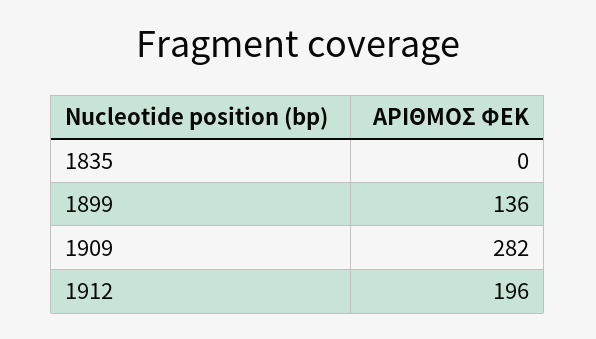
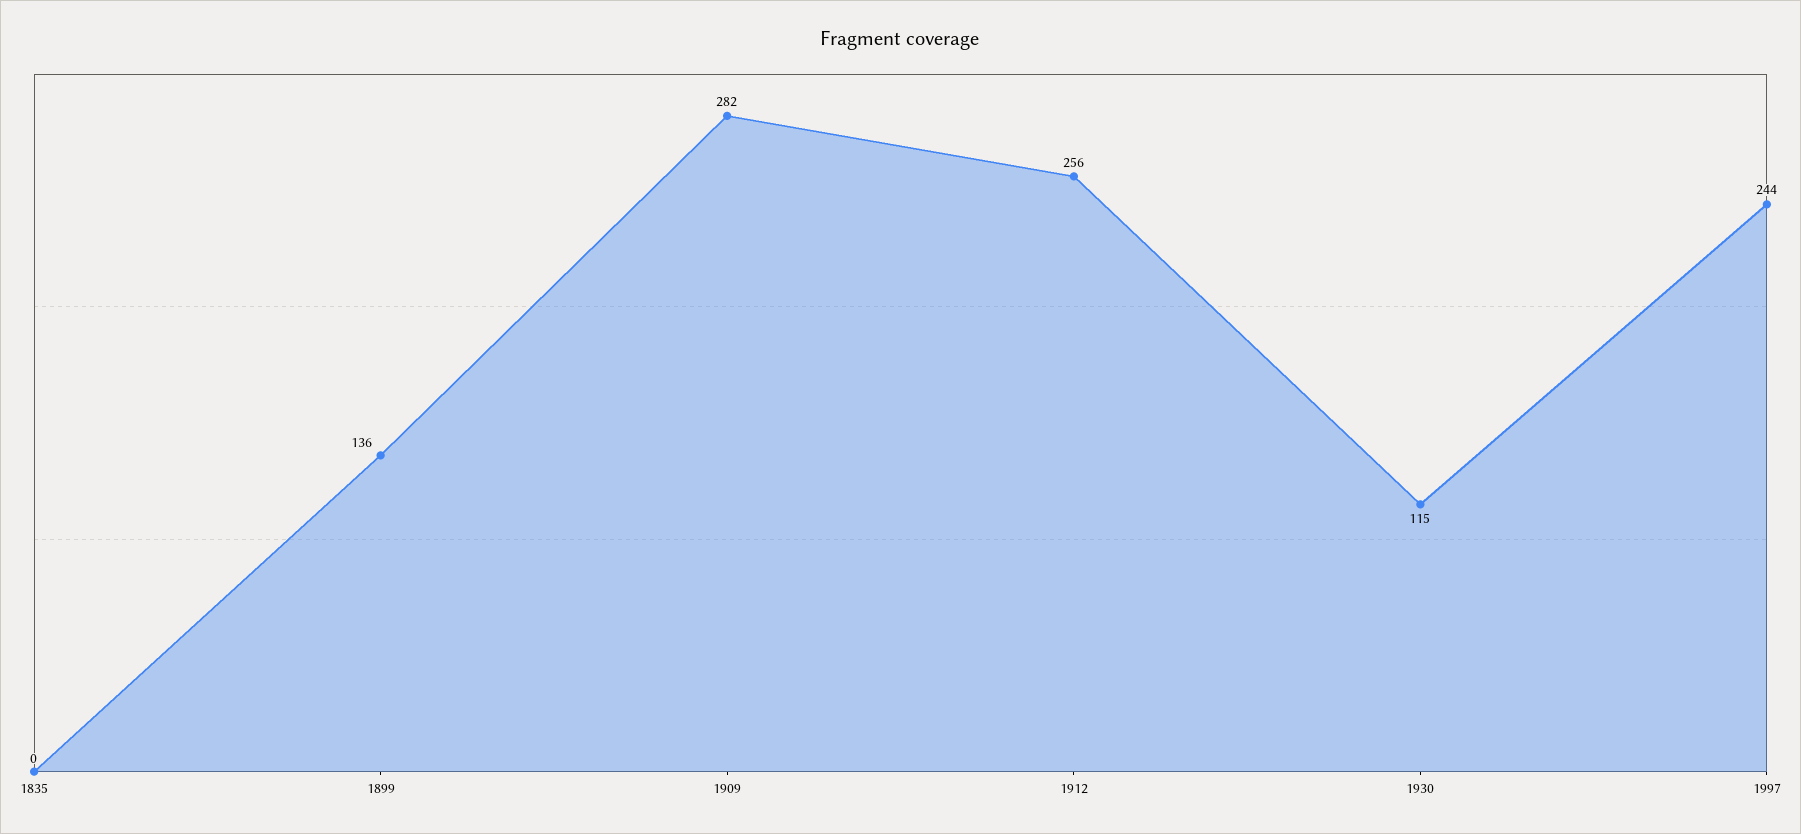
1912: 196 -> 256
1930: none -> 115
1997: none -> 244

